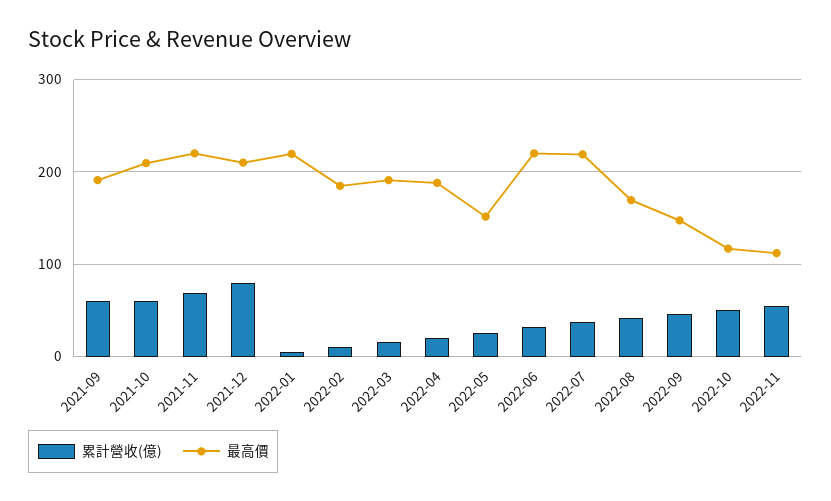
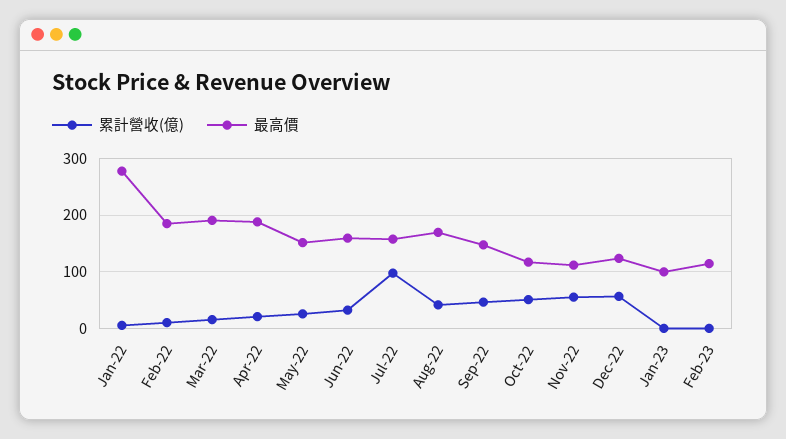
累計營收(億), 2021-09: 60 -> none
最高價, 2021-09: 190 -> none
累計營收(億), 2021-10: 60 -> none
最高價, 2021-10: 210 -> none
累計營收(億), 2021-11: 70 -> none
最高價, 2021-11: 220 -> none
累計營收(億), 2021-12: 80 -> none
最高價, 2021-12: 210 -> none
最高價, 2022-01: 220 -> 280
最高價, 2022-06: 220 -> 160
累計營收(億), 2022-07: 40 -> 100
最高價, 2022-07: 220 -> 160
累計營收(億), Dec-22: none -> 60
最高價, Dec-22: none -> 120
累計營收(億), Jan-23: none -> 0
最高價, Jan-23: none -> 100
累計營收(億), Feb-23: none -> 0
最高價, Feb-23: none -> 120

